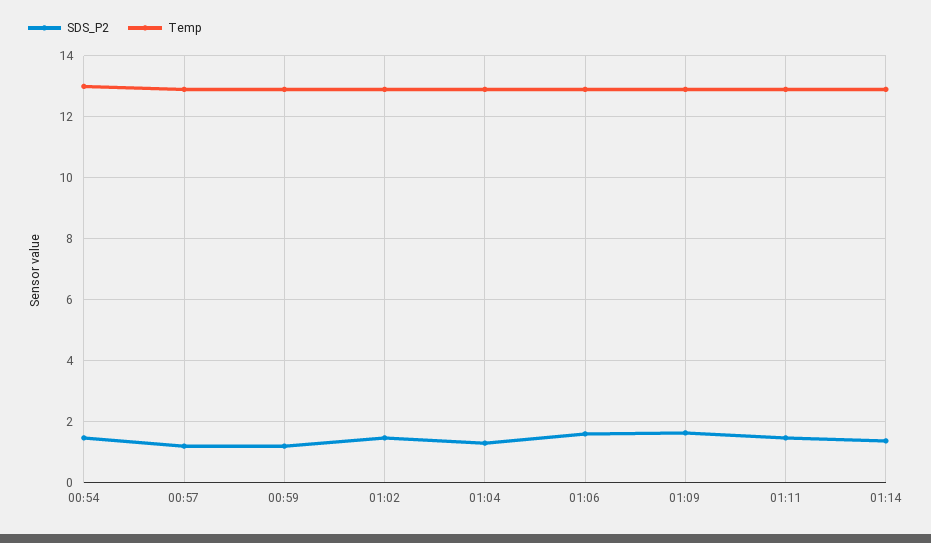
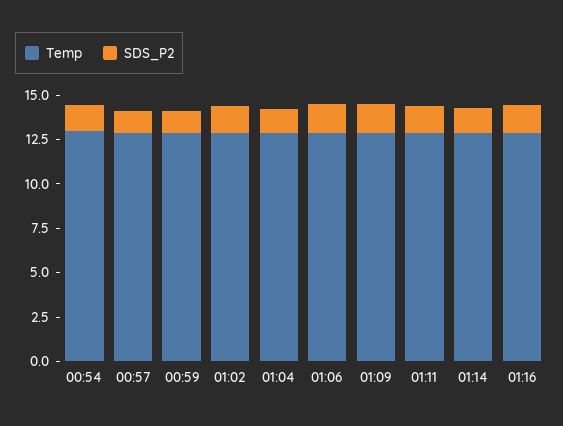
Temp, 01:16: none -> 13
SDS_P2, 01:16: none -> 1.5

